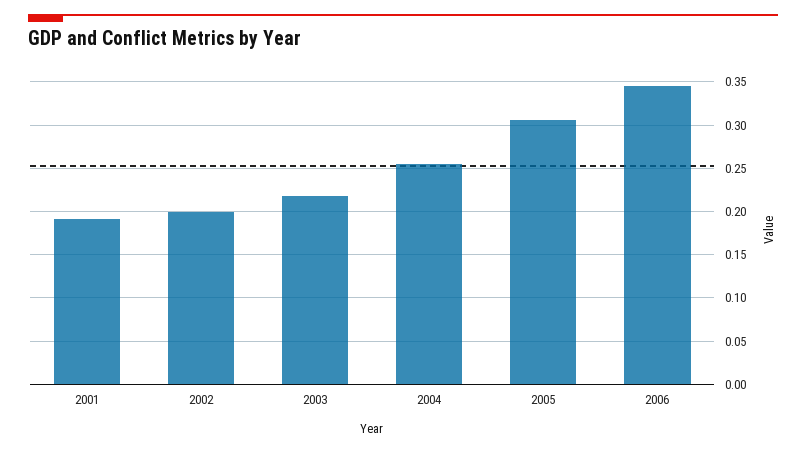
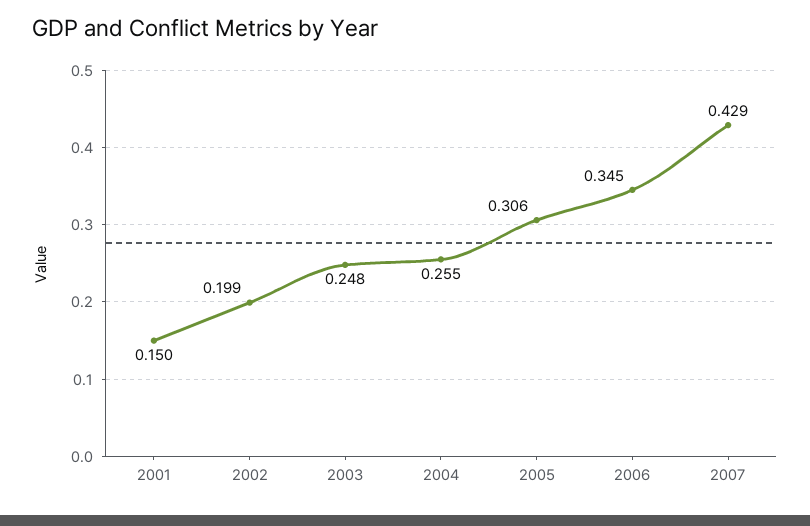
2001: 0.19 -> 0.15
2003: 0.22 -> 0.248
2007: none -> 0.429

